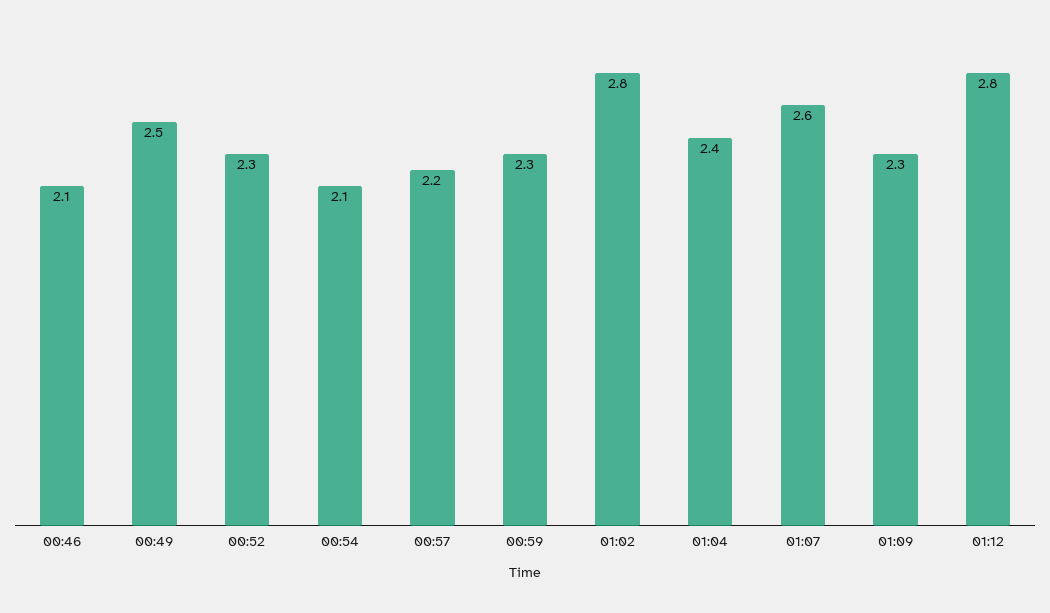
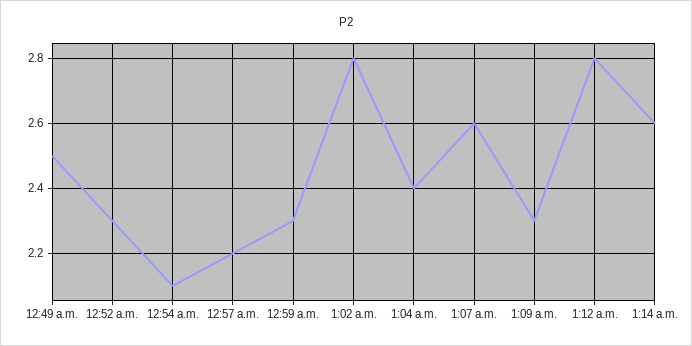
00:46: 2.1 -> none
1:14 a.m.: none -> 2.6

